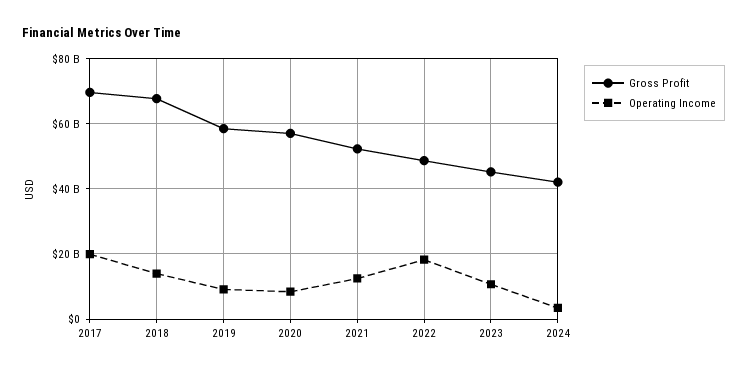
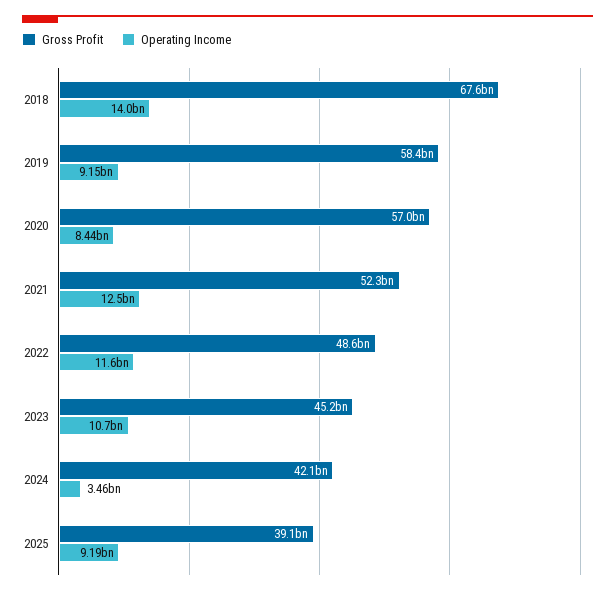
Gross Profit, 2017: 70000000000 -> none
Operating Income, 2017: 20000000000 -> none
Operating Income, 2022: 18000000000 -> 11600000000
Gross Profit, 2025: none -> 39100000000
Operating Income, 2025: none -> 9190000000

